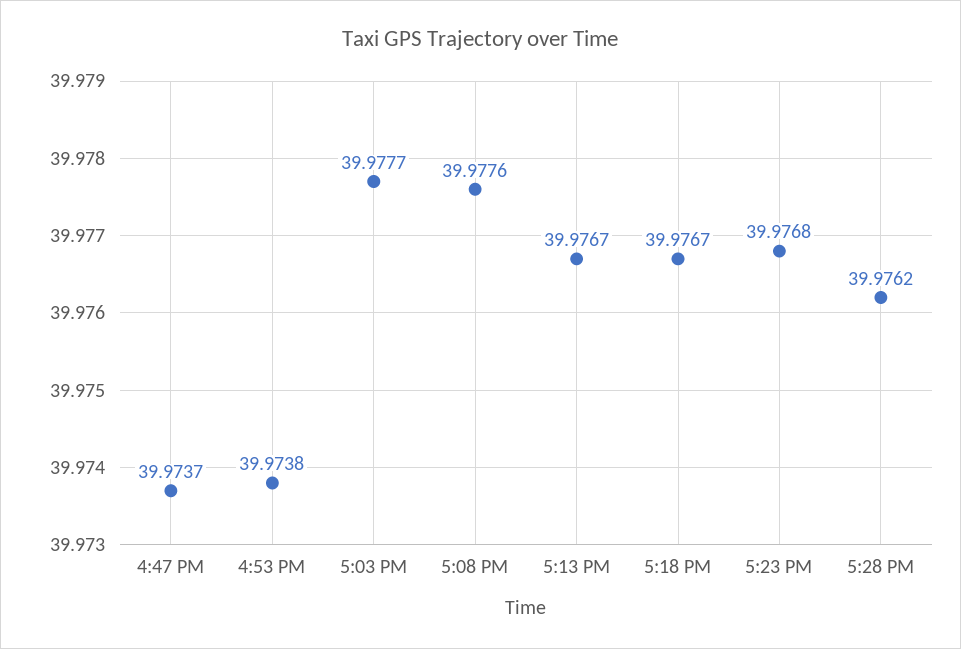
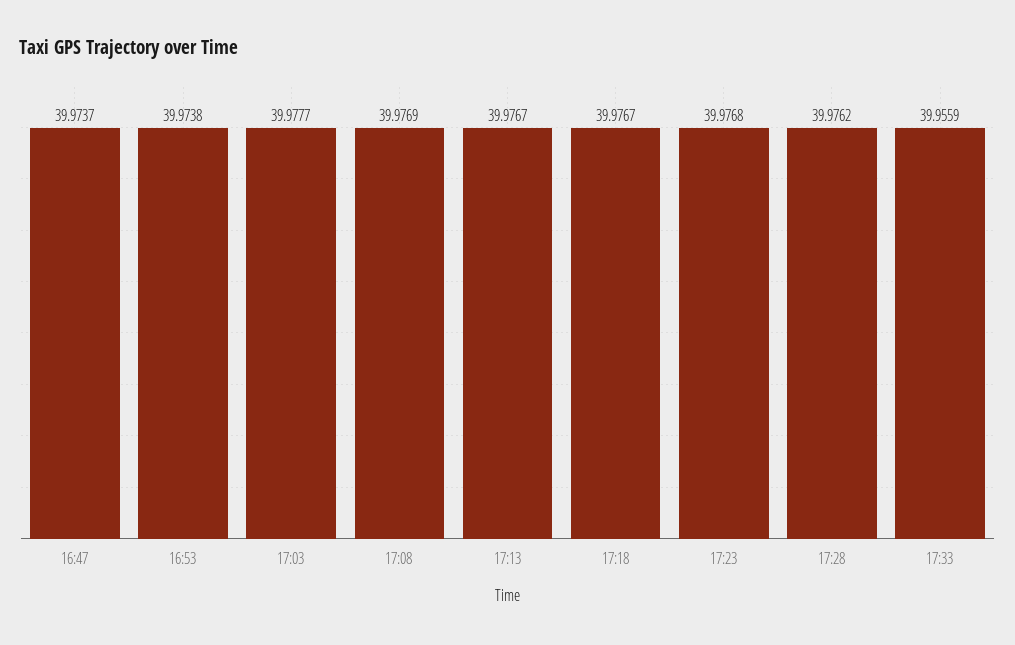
5:08 PM: 39.9776 -> 39.9769
17:33: none -> 39.9559

